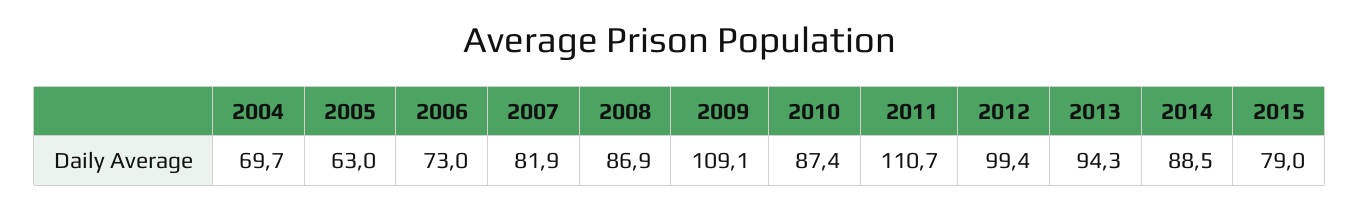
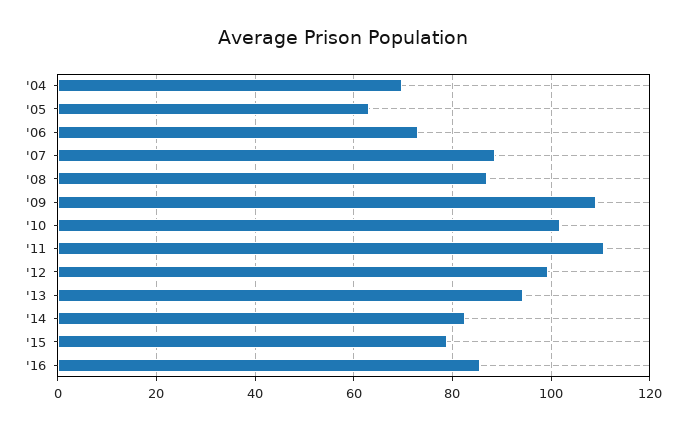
2007: 81.9 -> 88
2010: 87.4 -> 102
2014: 88.5 -> 82
'16: none -> 86

